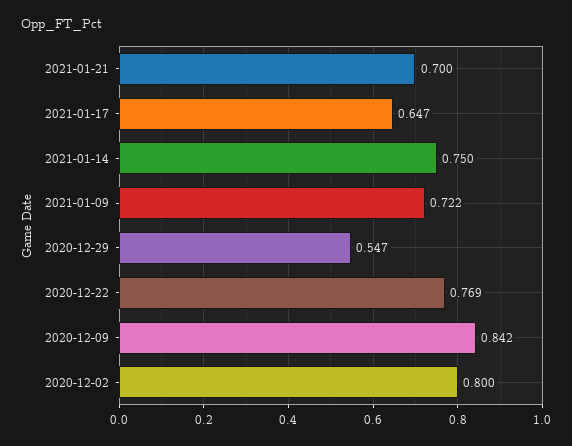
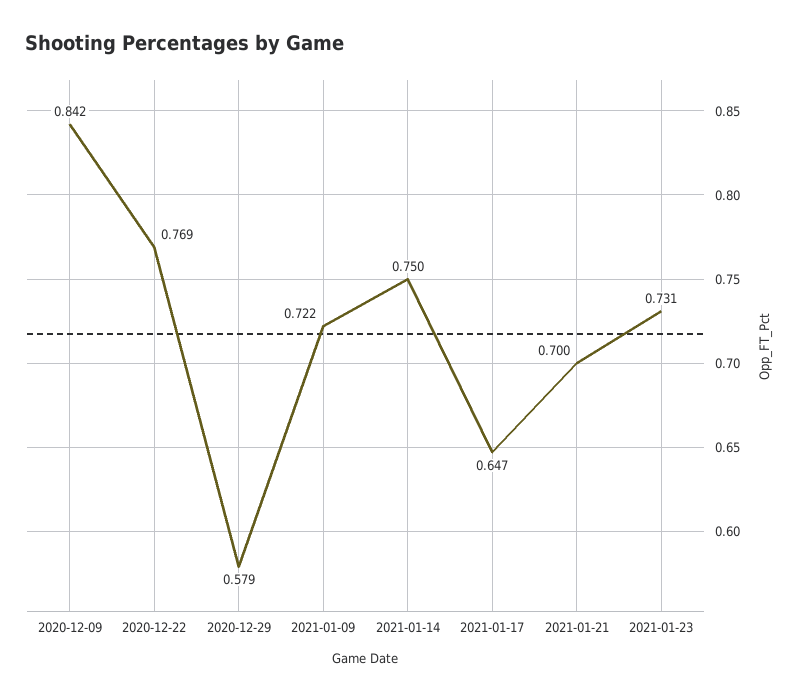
2020-12-29: 0.547 -> 0.579
2020-12-02: 0.8 -> none
2021-01-23: none -> 0.731

